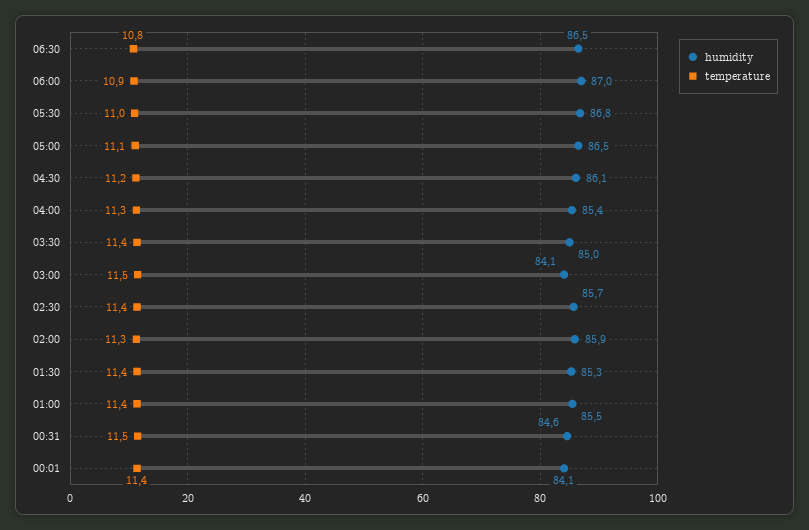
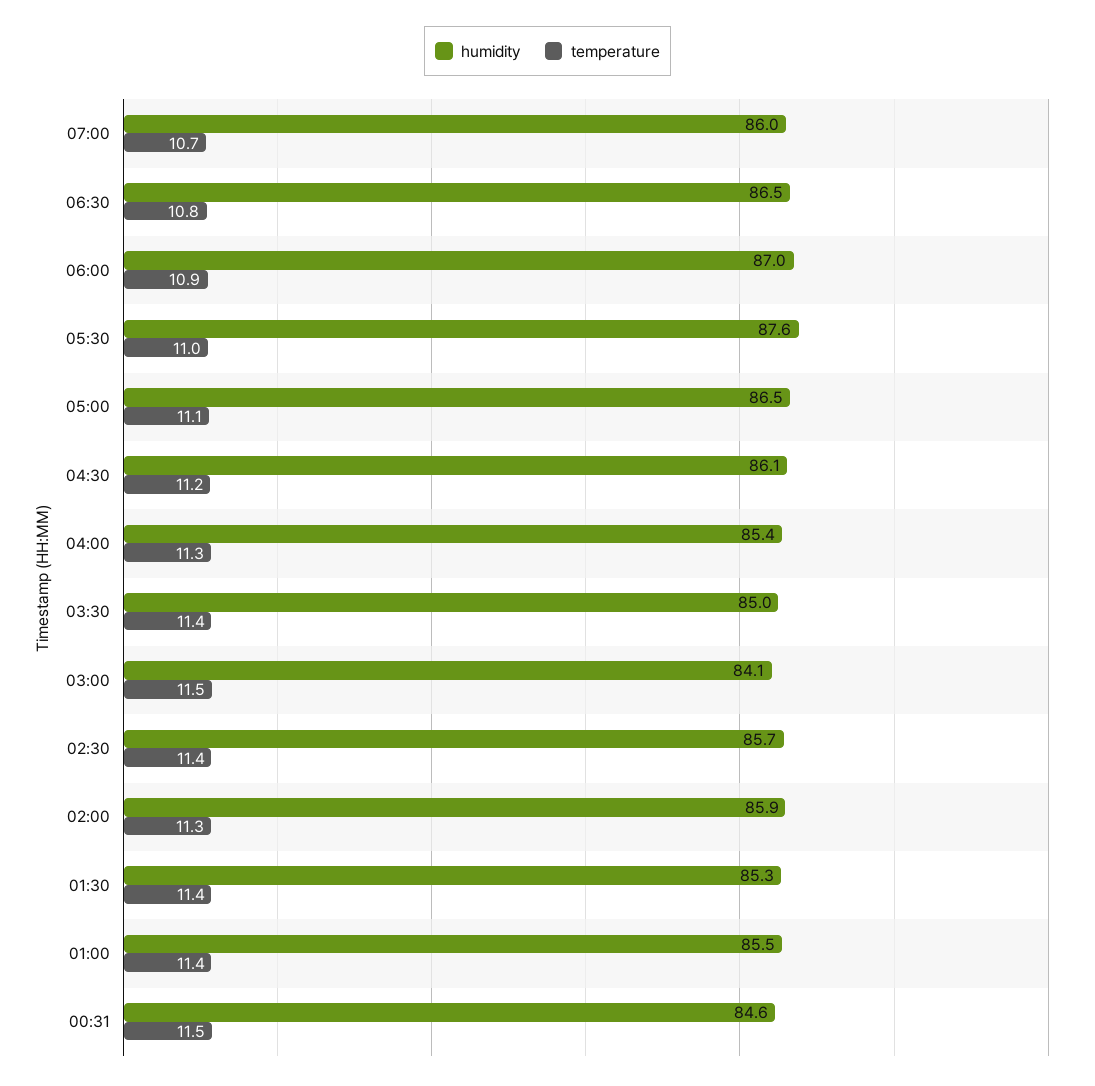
humidity, 05:30: 86.8 -> 87.6
humidity, 00:01: 84.1 -> none
temperature, 00:01: 11.4 -> none
humidity, 07:00: none -> 86
temperature, 07:00: none -> 10.7

